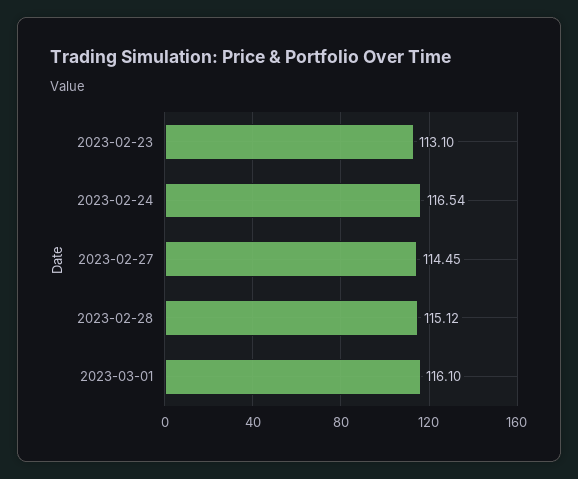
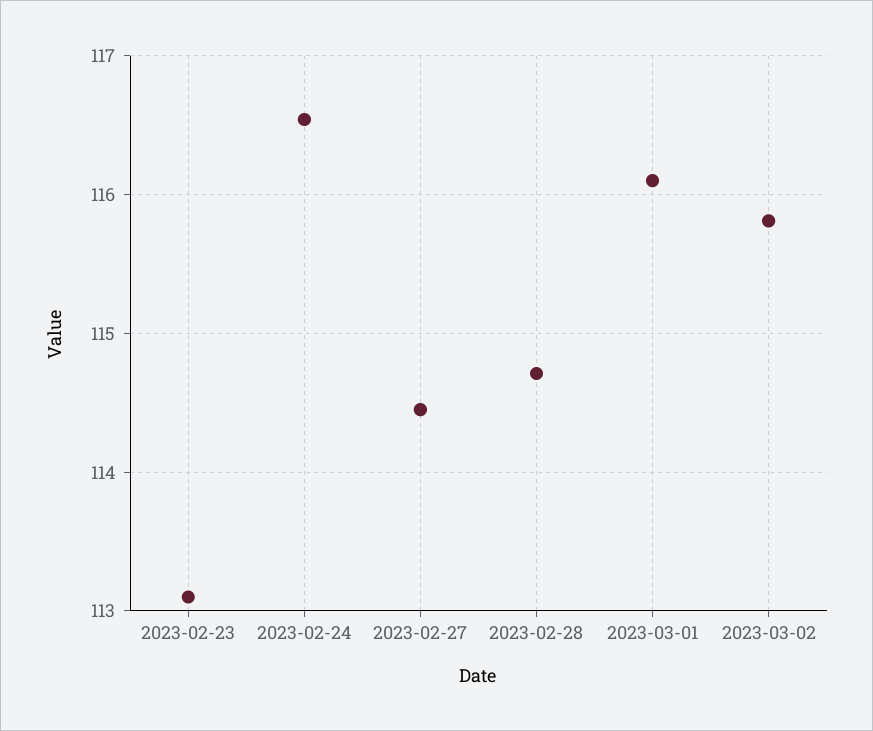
2023-02-28: 115.12 -> 114.7
2023-03-02: none -> 115.8

